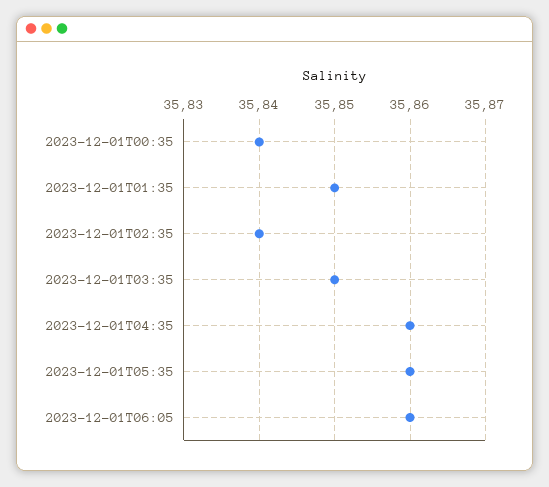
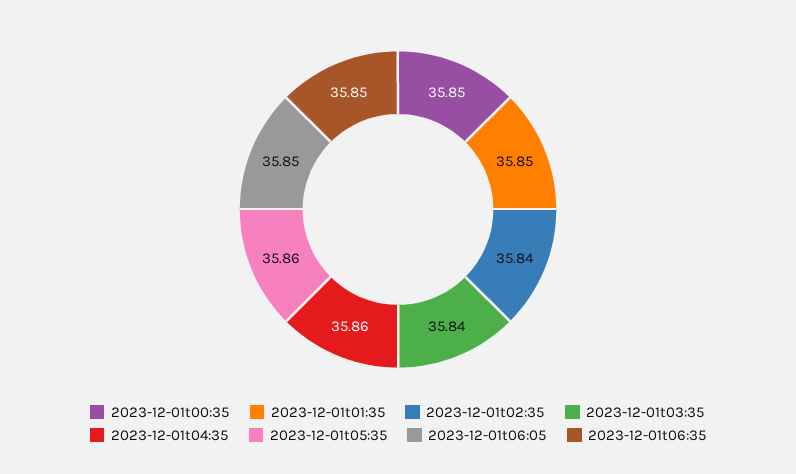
2023-12-01T00:35: 35.84 -> 35.85
2023-12-01T03:35: 35.85 -> 35.84
2023-12-01T06:05: 35.86 -> 35.85
2023-12-01t06:35: none -> 35.85

